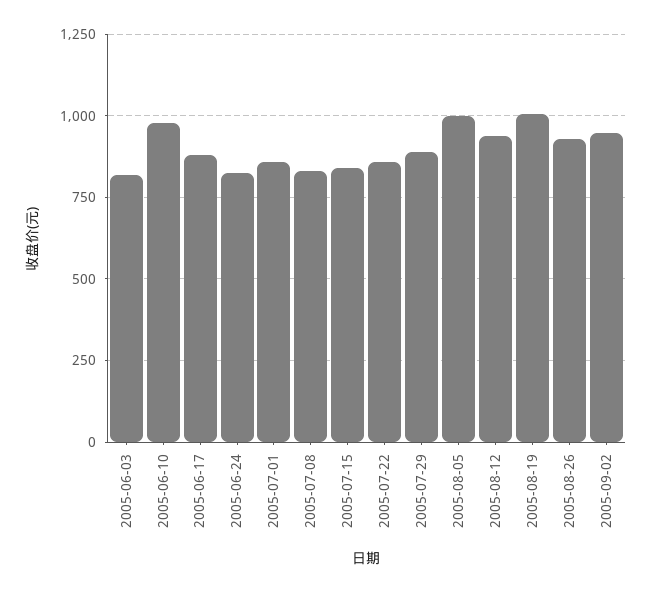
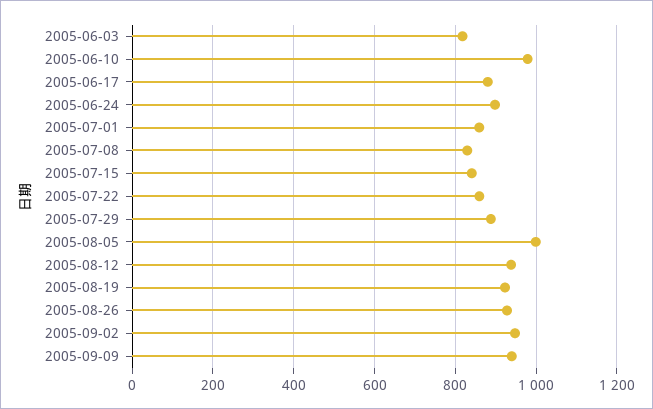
2005-06-24: 825 -> 900
2005-08-19: 1000 -> 920
2005-09-09: none -> 940

